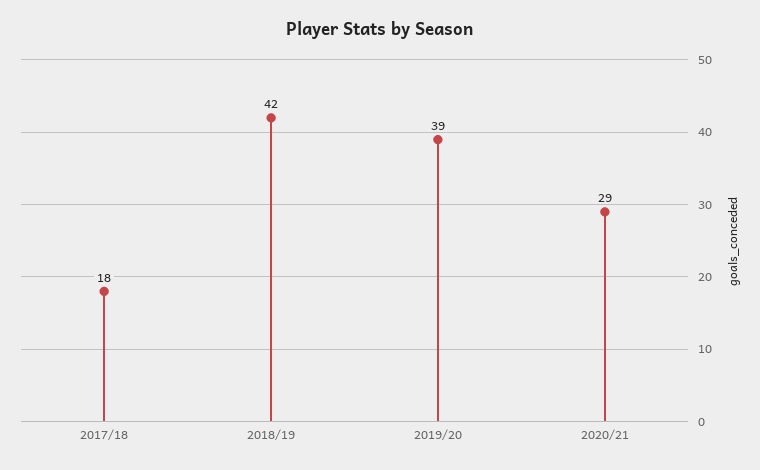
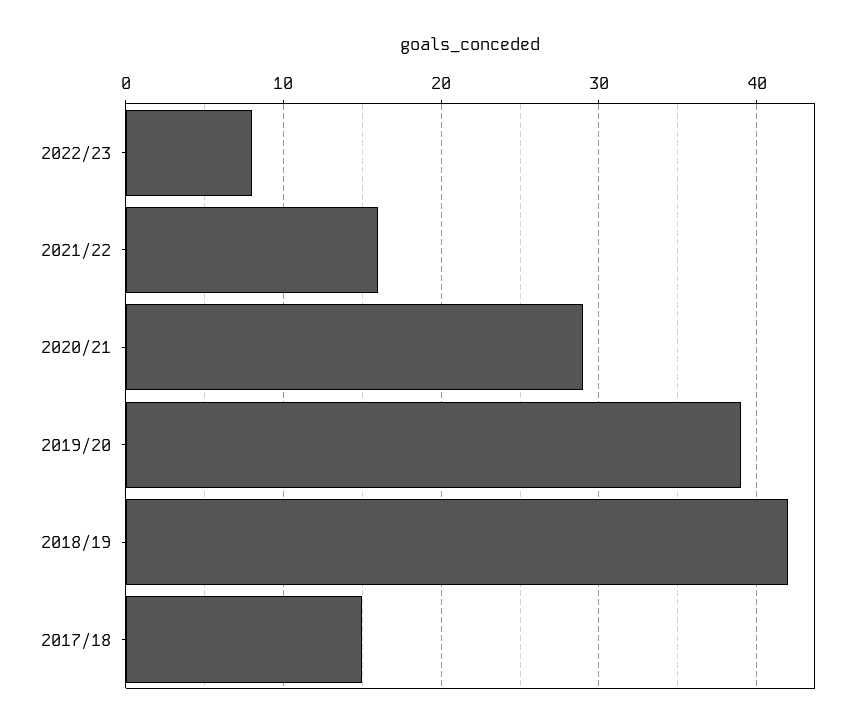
2017/18: 18 -> 15
2022/23: none -> 8
2021/22: none -> 16

